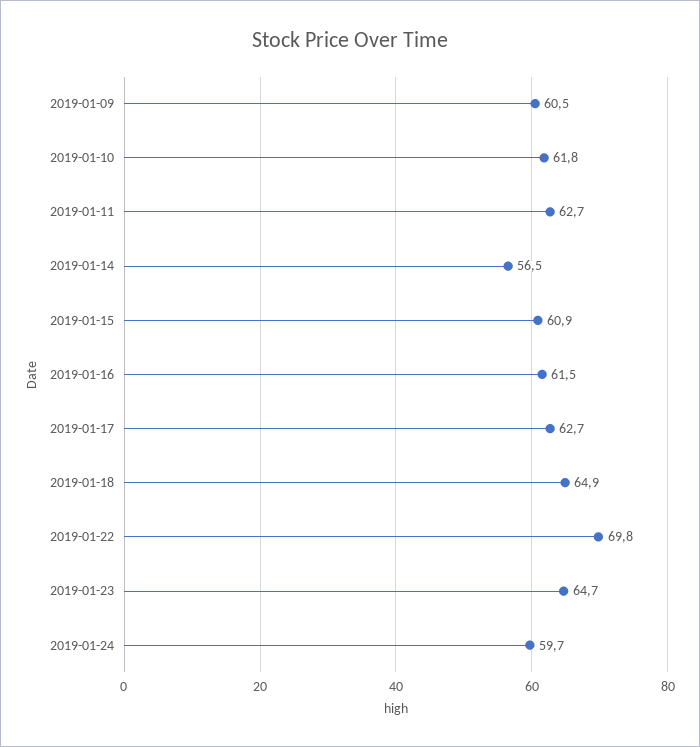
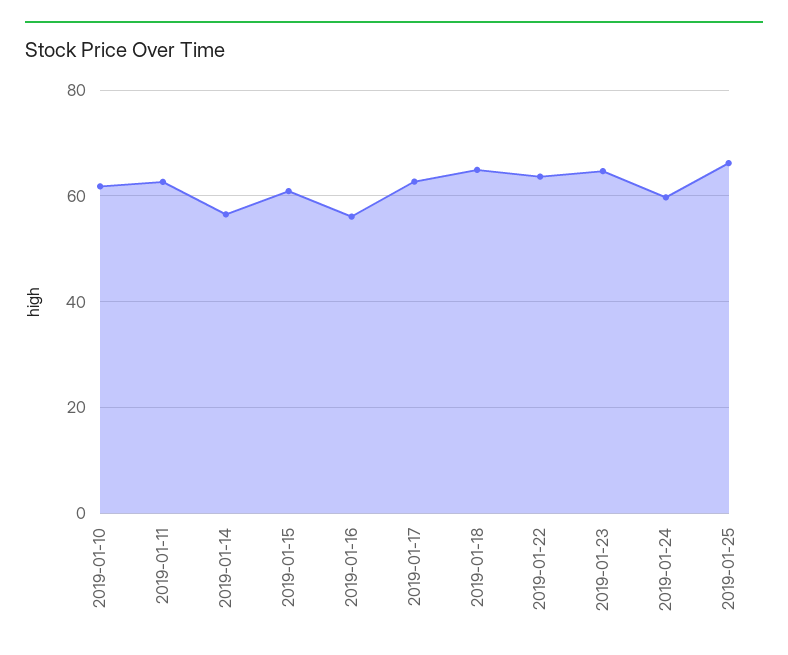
2019-01-09: 60.5 -> none
2019-01-16: 61.5 -> 56
2019-01-22: 69.8 -> 64
2019-01-25: none -> 66

